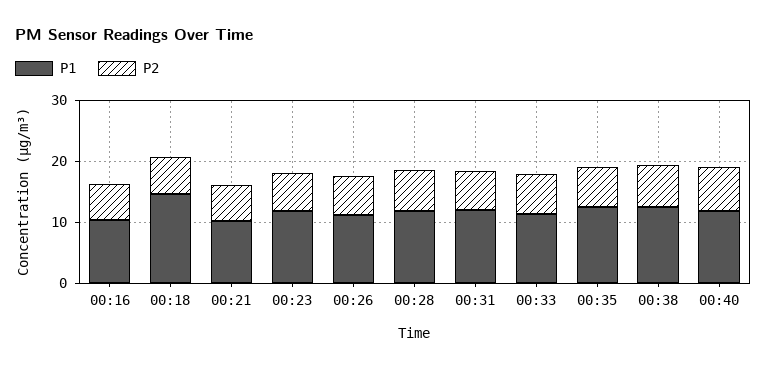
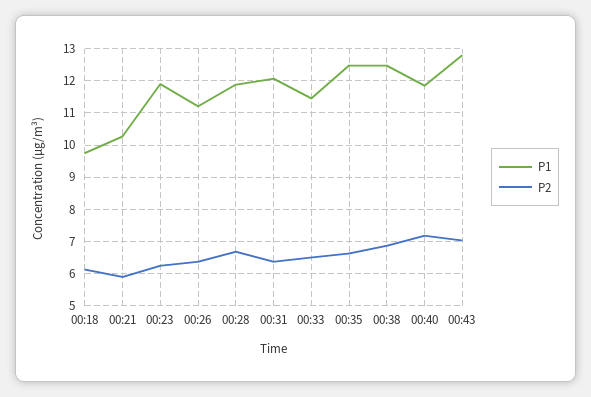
P1, 00:16: 10 -> none
P2, 00:16: 6 -> none
P1, 00:18: 14 -> 9.8
P1, 00:43: none -> 12.8
P2, 00:43: none -> 7

